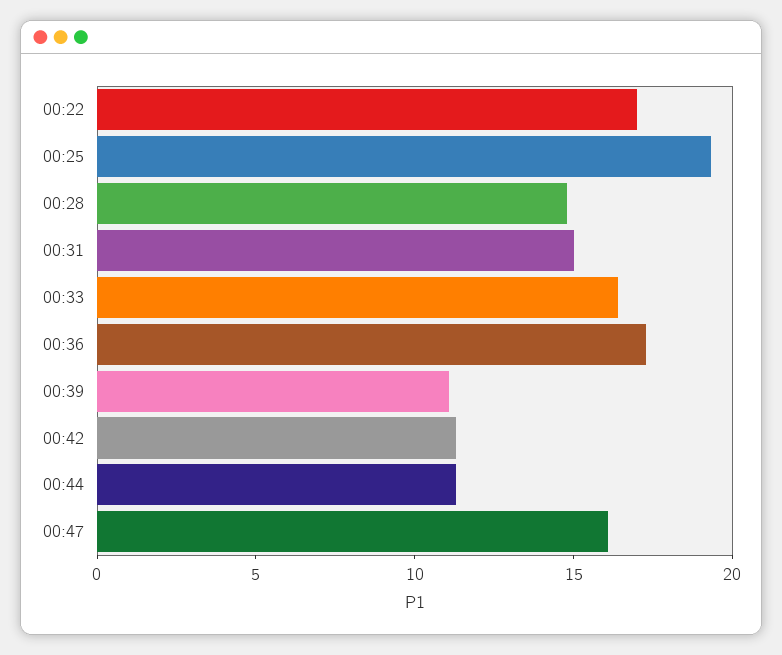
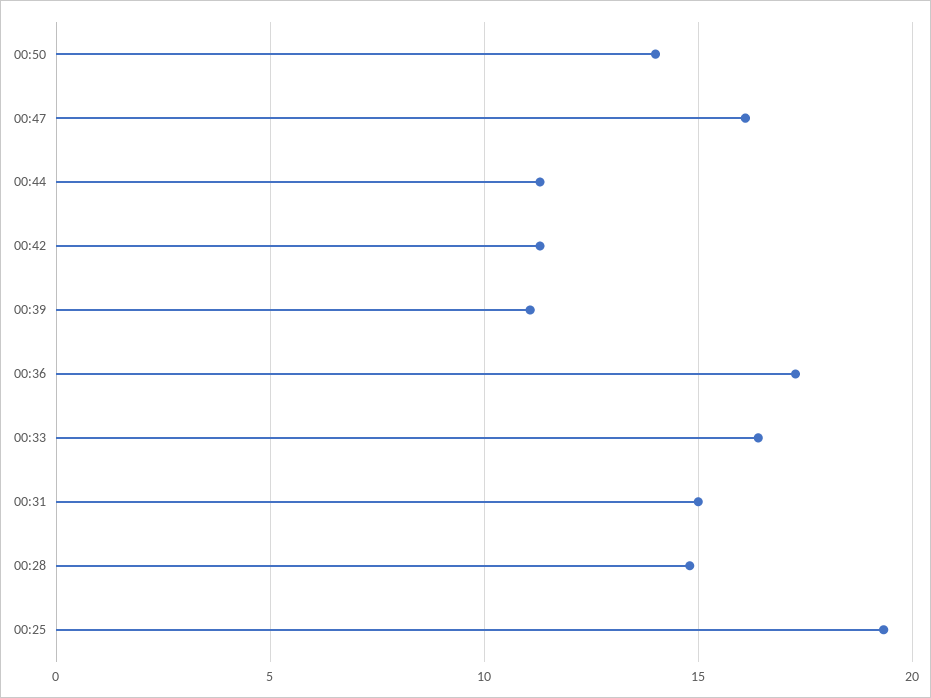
00:22: 17 -> none
00:50: none -> 14

